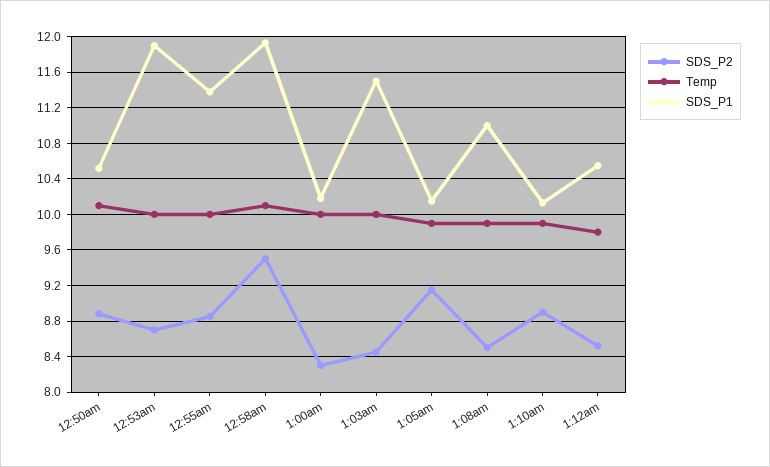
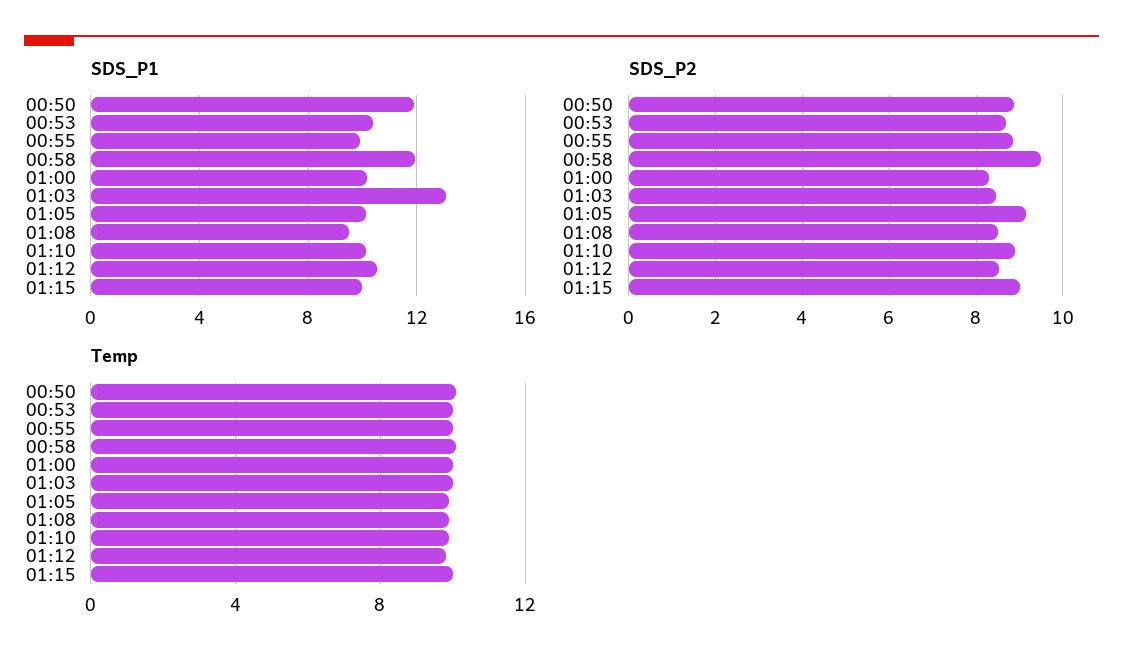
SDS_P1, 12:50am: 10.5 -> 12
SDS_P1, 12:53am: 11.9 -> 10.5
SDS_P1, 12:55am: 11.4 -> 10
SDS_P1, 1:03am: 11.5 -> 13
SDS_P1, 1:08am: 11 -> 9.5
SDS_P1, 01:15: none -> 10
SDS_P2, 01:15: none -> 9
Temp, 01:15: none -> 10

